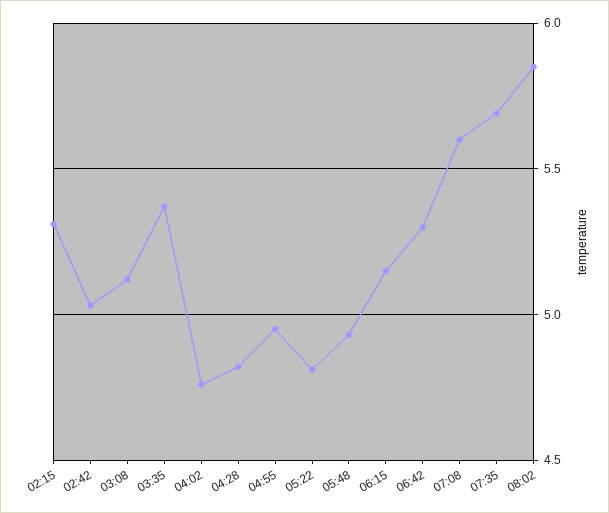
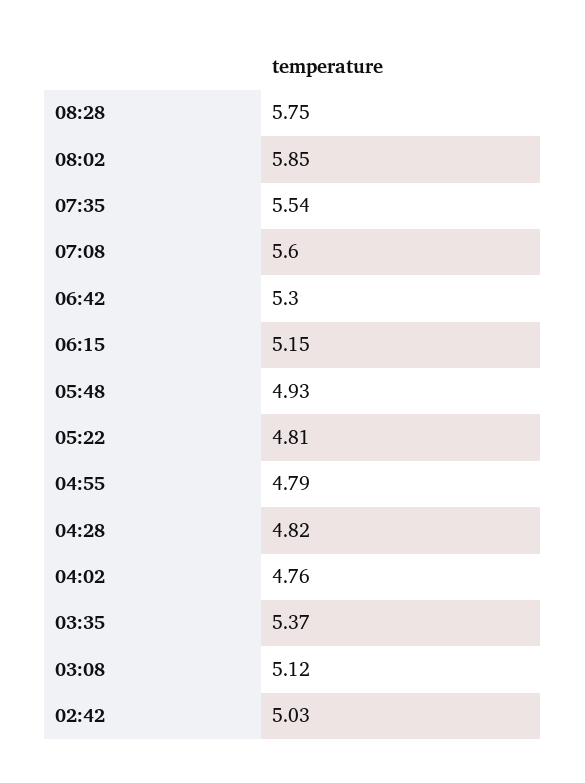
02:15: 5.3 -> none
04:55: 4.95 -> 4.79
07:35: 5.7 -> 5.54
08:28: none -> 5.75

